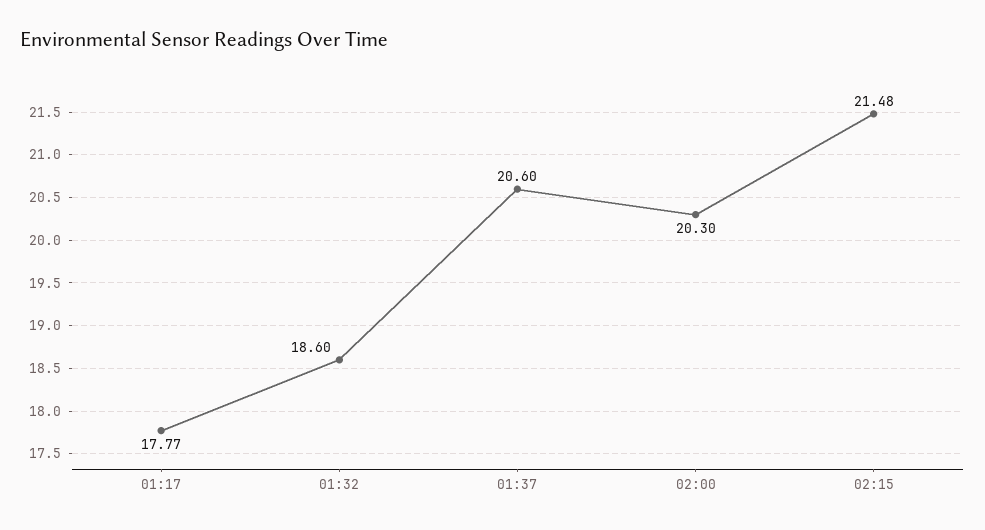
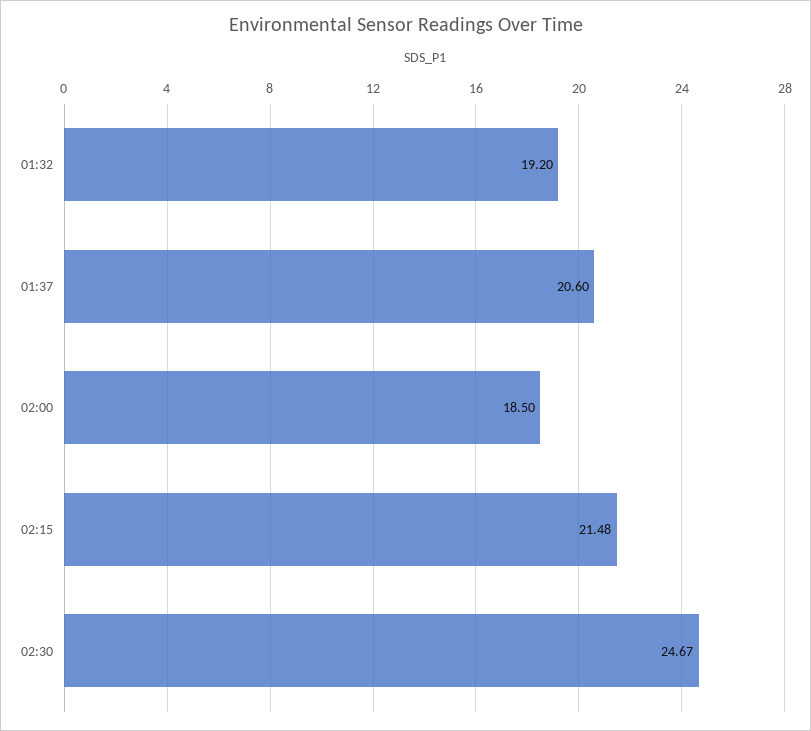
01:17: 17.77 -> none
01:32: 18.6 -> 19.2
02:00: 20.3 -> 18.5
02:30: none -> 24.67

